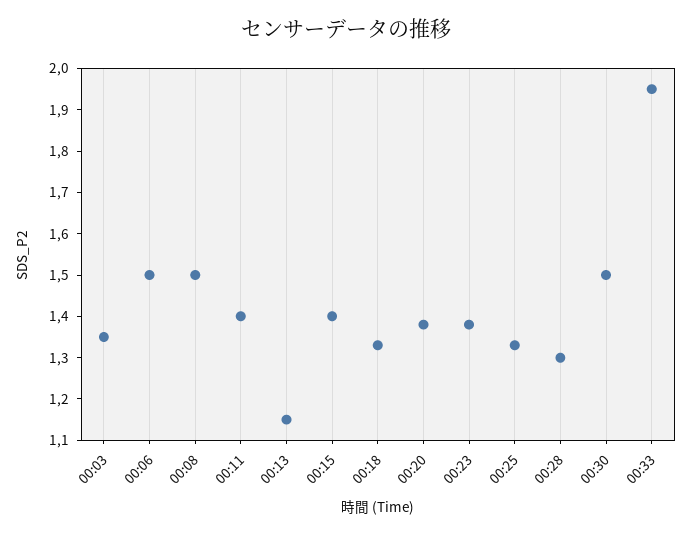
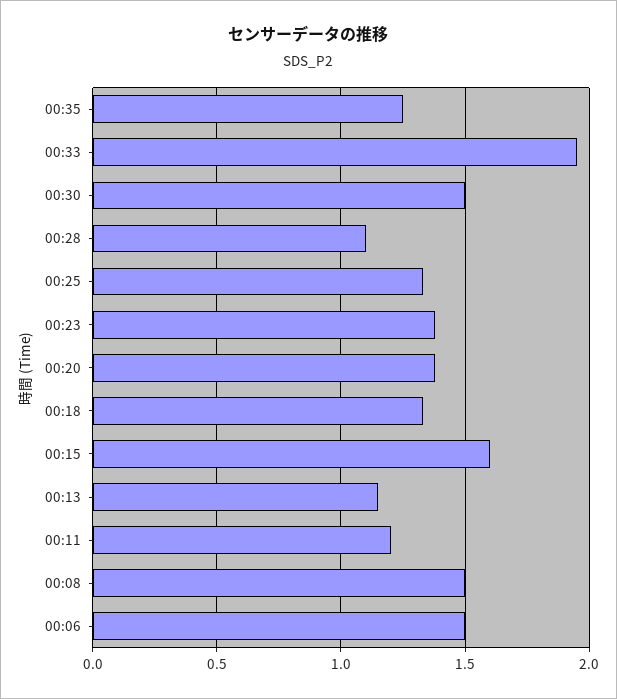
00:03: 1.35 -> none
00:11: 1.4 -> 1.2
00:15: 1.4 -> 1.6
00:28: 1.3 -> 1.1
00:35: none -> 1.25

